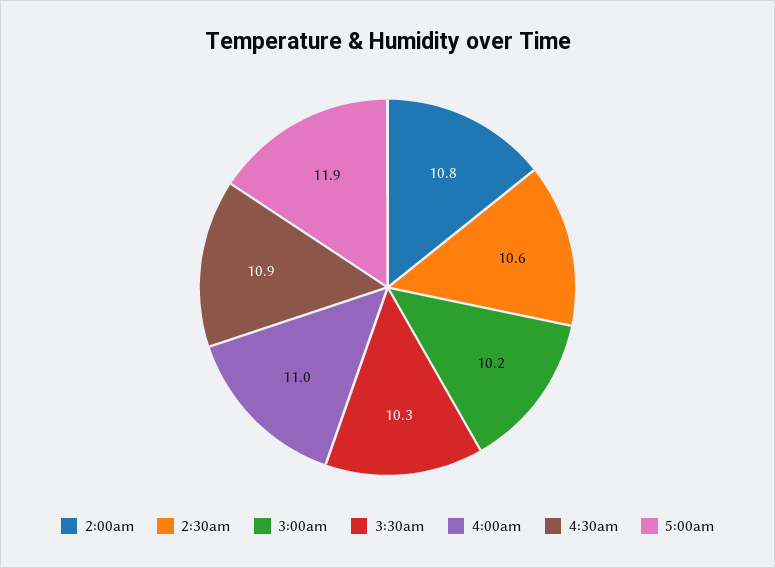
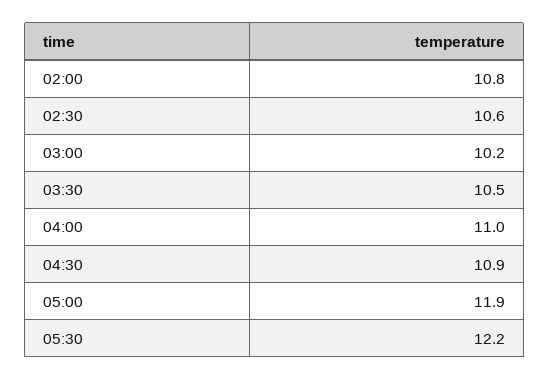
3:30am: 10.3 -> 10.5
05:30: none -> 12.2

